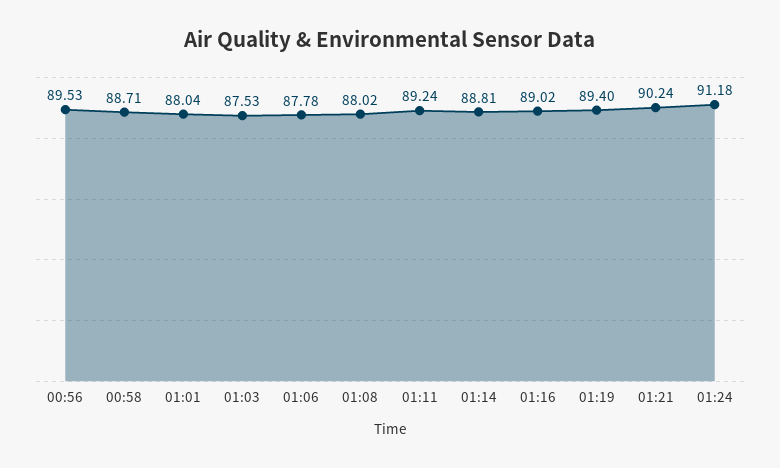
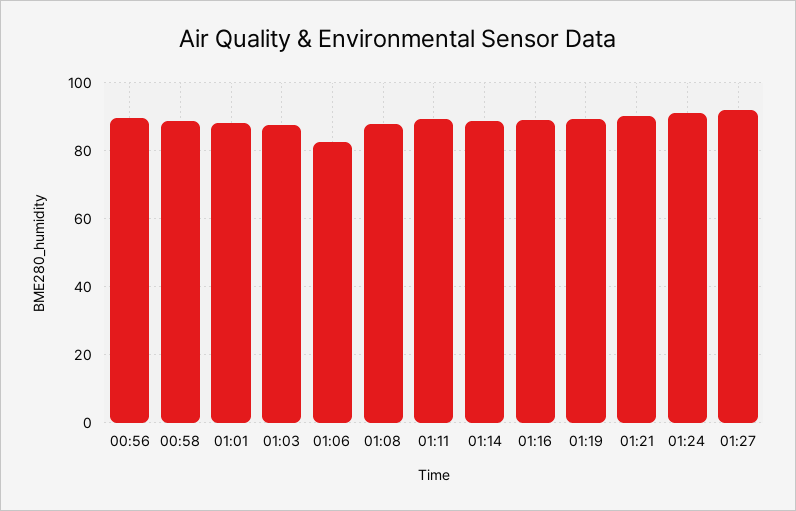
01:06: 87.78 -> 82
01:27: none -> 92

